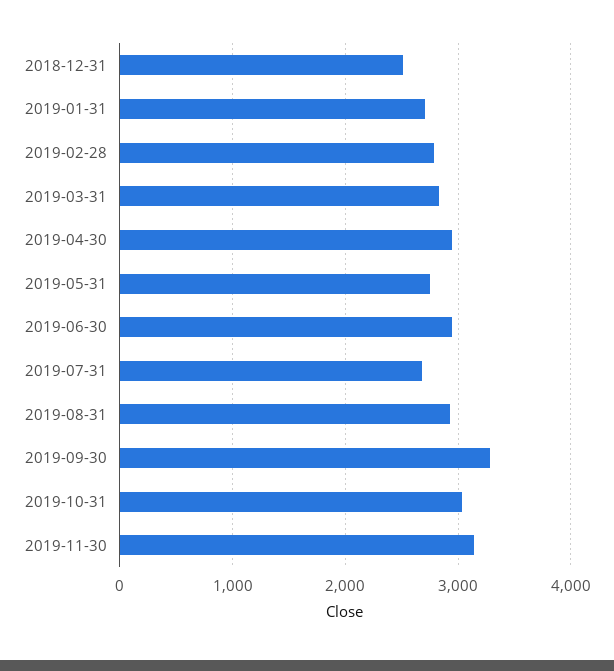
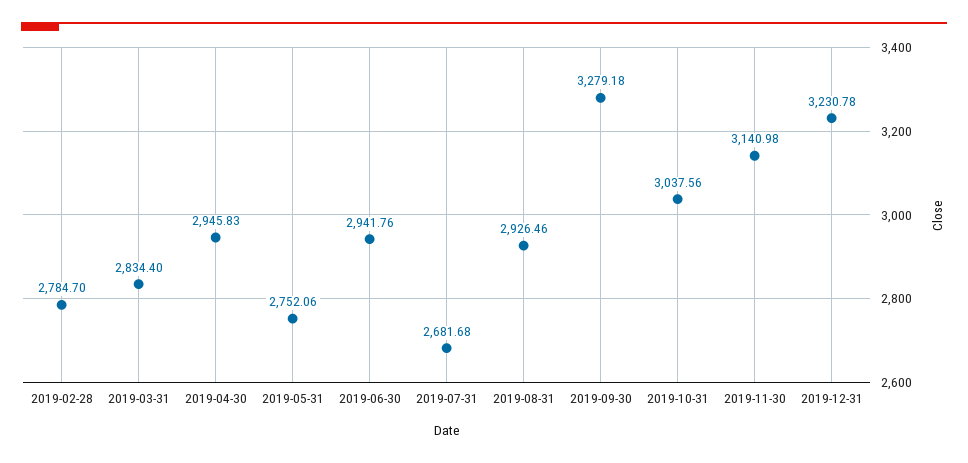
2018-12-31: 2500 -> none
2019-01-31: 2700 -> none
2019-12-31: none -> 3230.78

